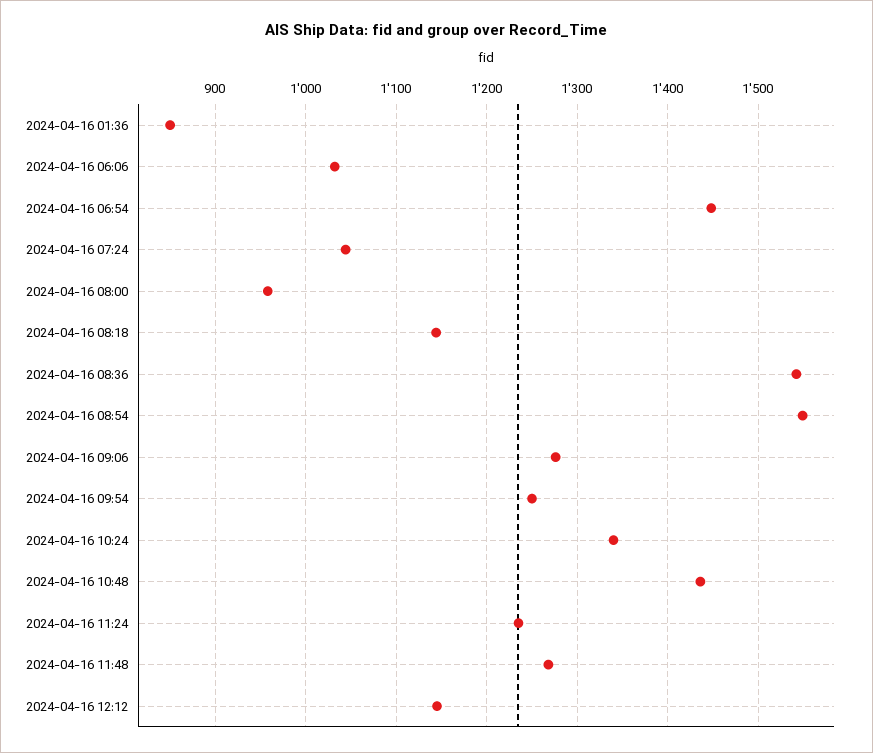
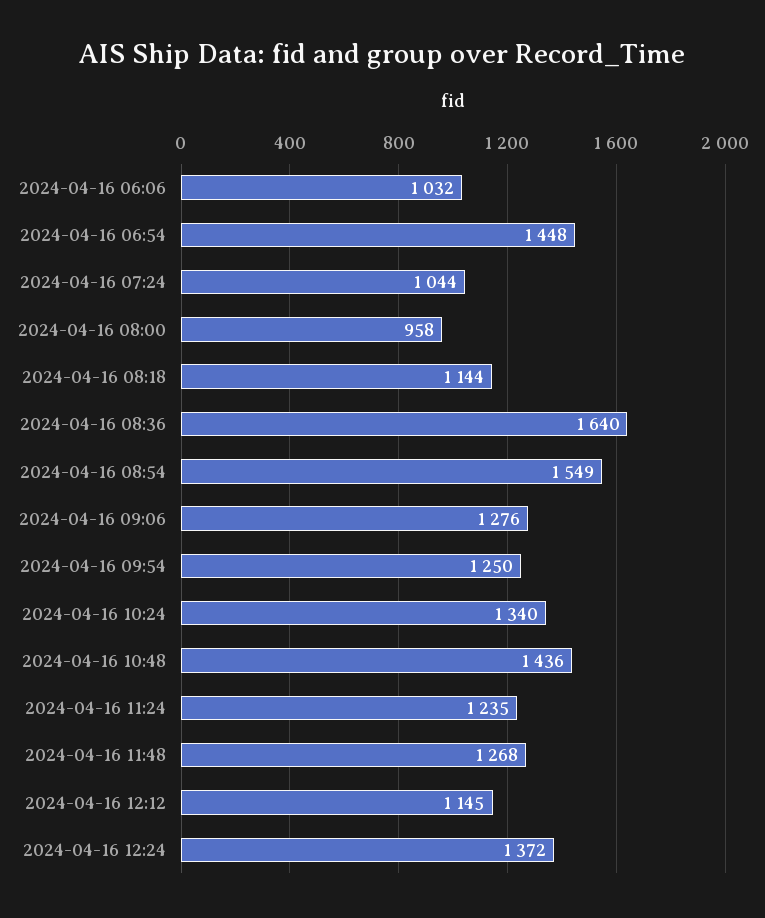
2024-04-16 01:36: 850 -> none
2024-04-16 08:36: 1540 -> 1640
2024-04-16 12:24: none -> 1372

